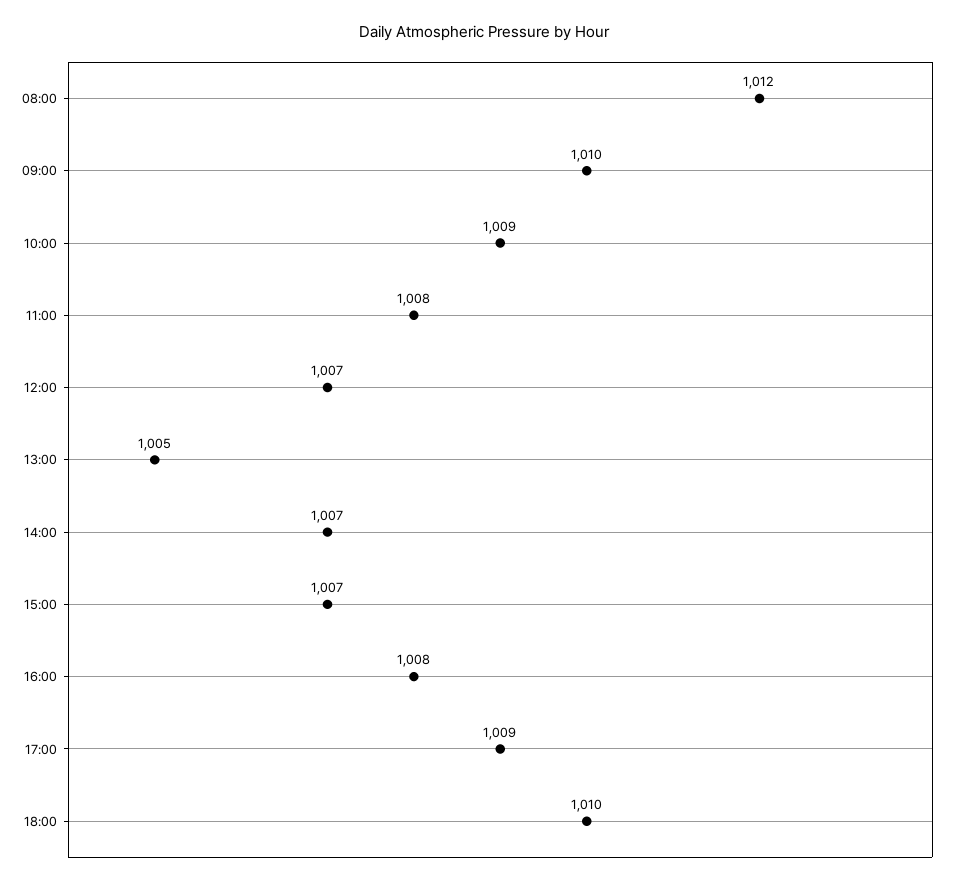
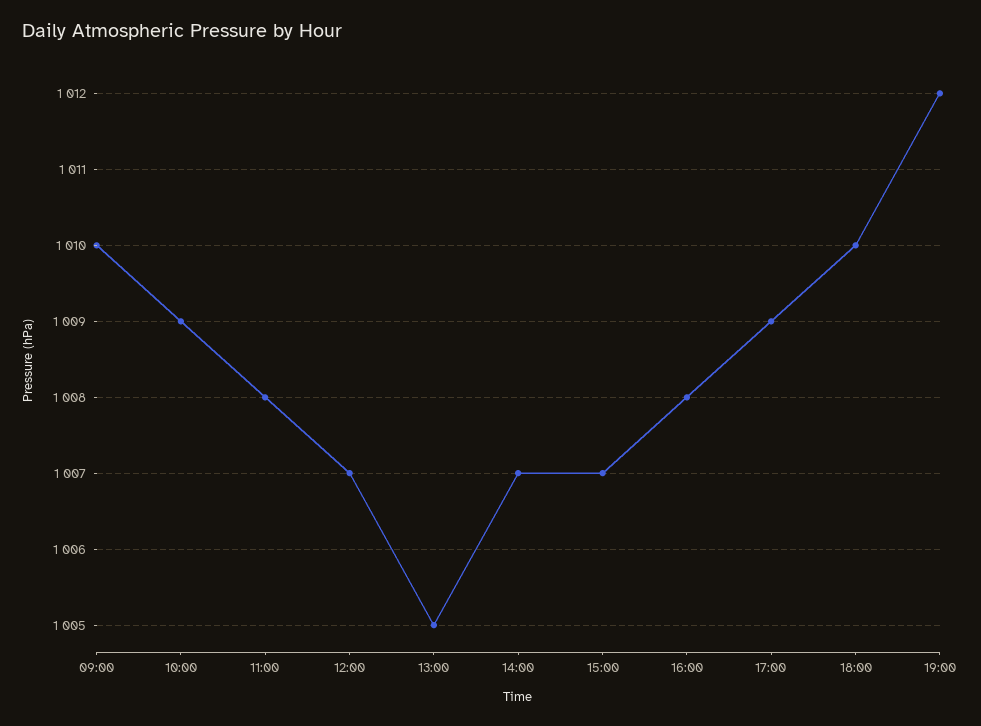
08:00: 1012 -> none
19:00: none -> 1012

